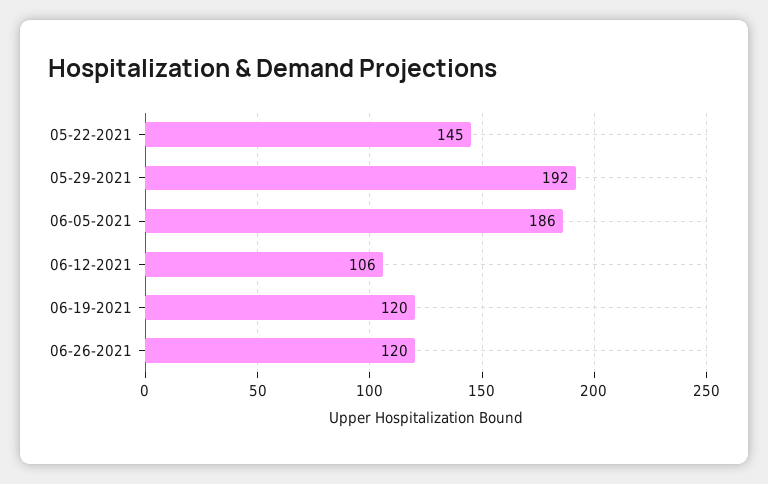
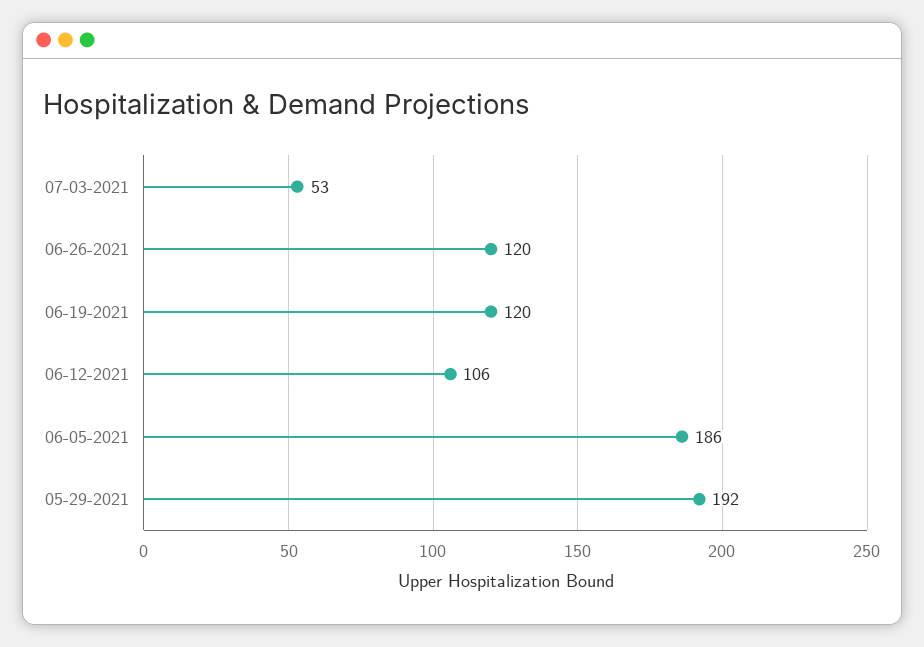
05-22-2021: 145 -> none
07-03-2021: none -> 53

